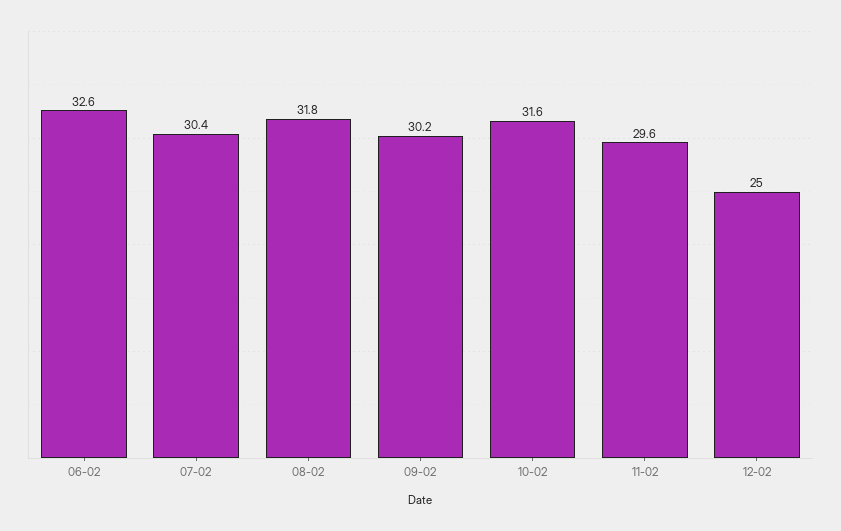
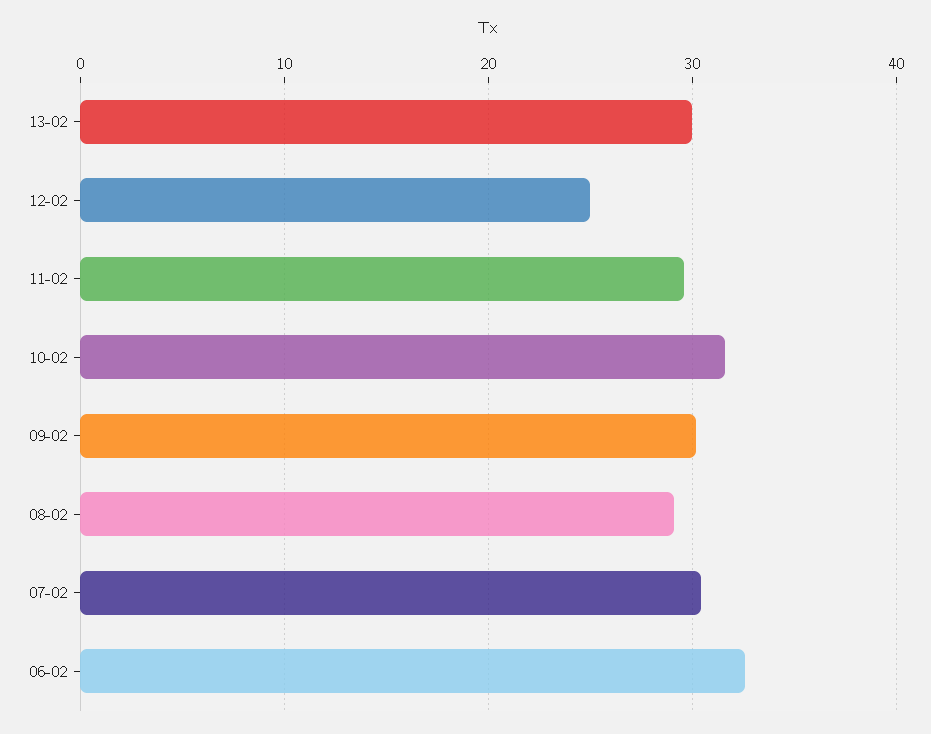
08-02: 31.8 -> 29
13-02: none -> 30

